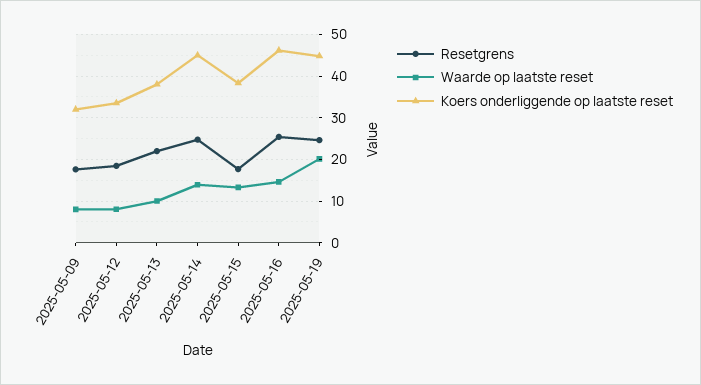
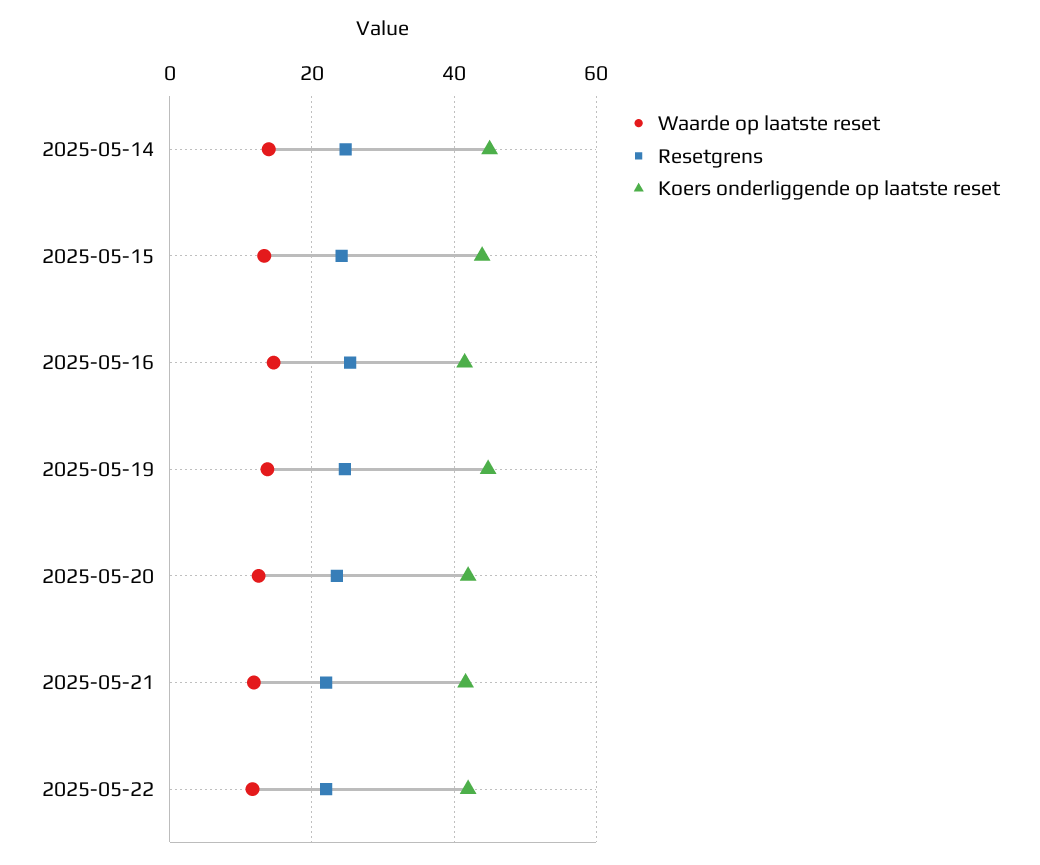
Resetgrens, 2025-05-09: 18 -> none
Waarde op laatste reset, 2025-05-09: 8 -> none
Koers onderliggende op laatste reset, 2025-05-09: 32 -> none
Resetgrens, 2025-05-12: 18 -> none
Waarde op laatste reset, 2025-05-12: 8 -> none
Koers onderliggende op laatste reset, 2025-05-12: 34 -> none
Resetgrens, 2025-05-13: 22 -> none
Waarde op laatste reset, 2025-05-13: 10 -> none
Koers onderliggende op laatste reset, 2025-05-13: 38 -> none
Resetgrens, 2025-05-15: 18 -> 24
Koers onderliggende op laatste reset, 2025-05-15: 38 -> 44
Koers onderliggende op laatste reset, 2025-05-16: 46 -> 42
Waarde op laatste reset, 2025-05-19: 20 -> 14
Waarde op laatste reset, 2025-05-20: none -> 12
Resetgrens, 2025-05-20: none -> 24
Koers onderliggende op laatste reset, 2025-05-20: none -> 42
Waarde op laatste reset, 2025-05-21: none -> 12
Resetgrens, 2025-05-21: none -> 22
Koers onderliggende op laatste reset, 2025-05-21: none -> 42
Waarde op laatste reset, 2025-05-22: none -> 12
Resetgrens, 2025-05-22: none -> 22
Koers onderliggende op laatste reset, 2025-05-22: none -> 42

